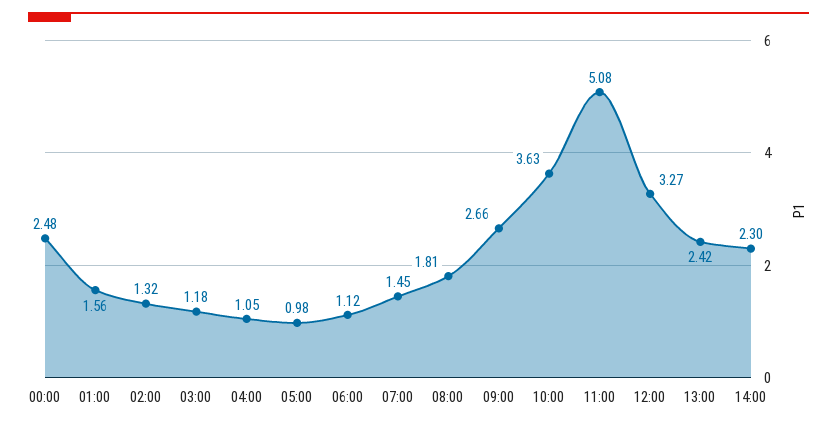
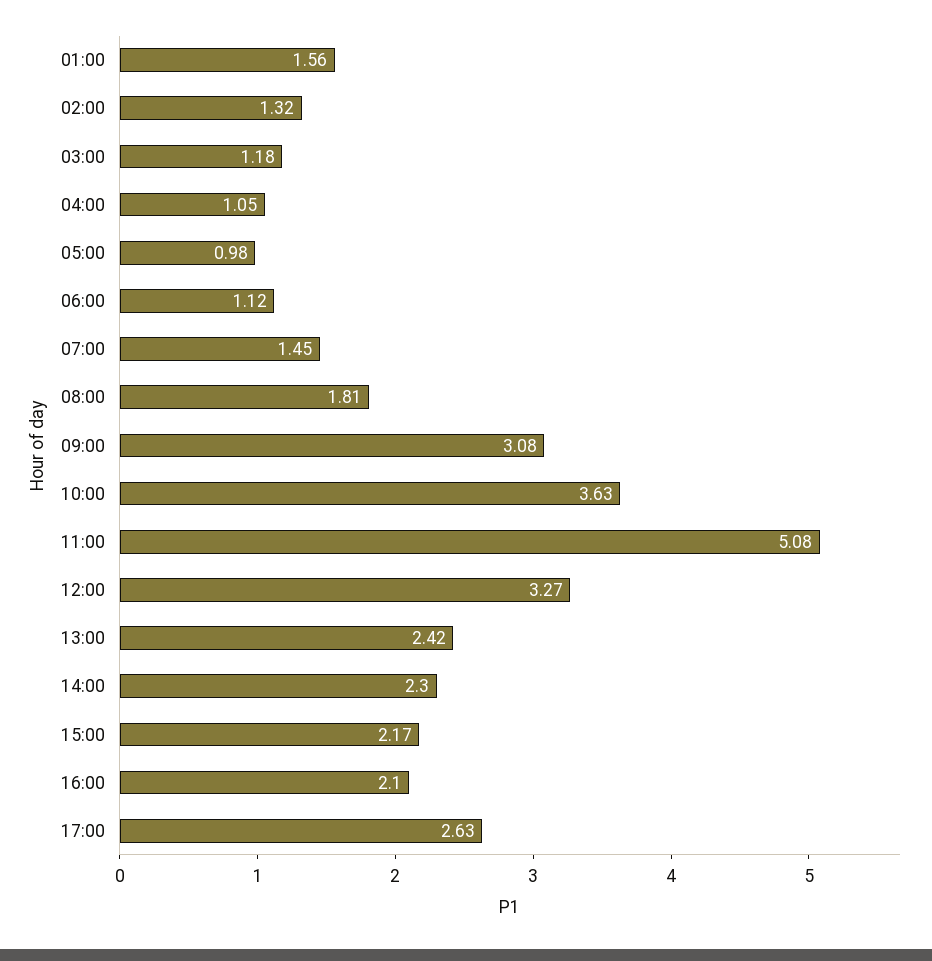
00:00: 2.48 -> none
09:00: 2.66 -> 3.08
15:00: none -> 2.17
16:00: none -> 2.1
17:00: none -> 2.63

